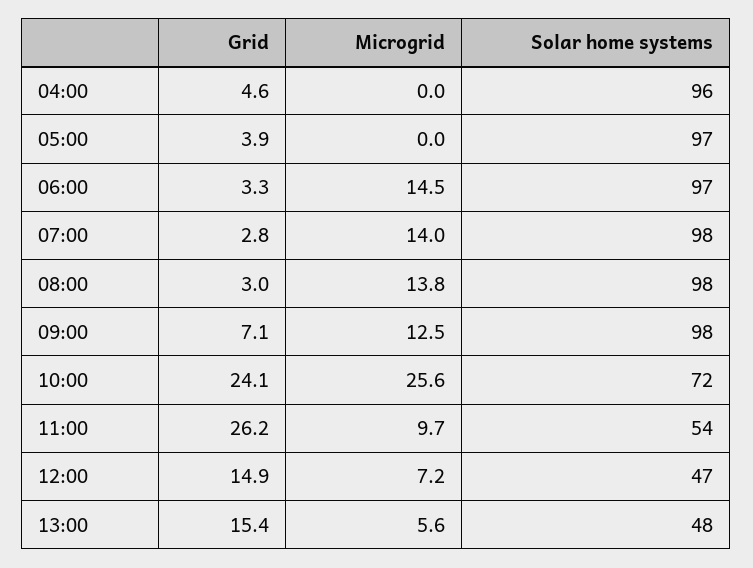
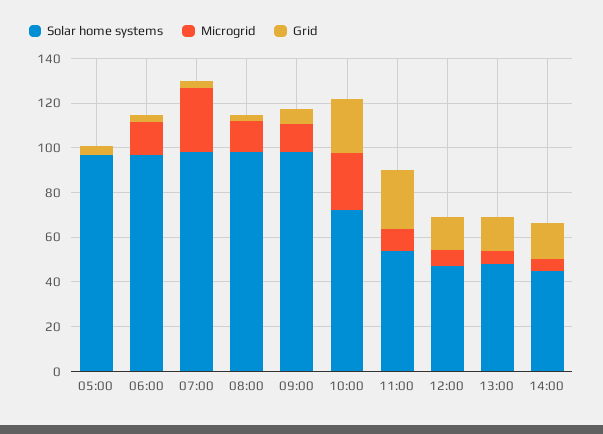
Grid, 04:00: 4.6 -> none
Microgrid, 04:00: 0 -> none
Solar home systems, 04:00: 96 -> none
Microgrid, 07:00: 14 -> 30
Solar home systems, 14:00: none -> 45
Microgrid, 14:00: none -> 5
Grid, 14:00: none -> 15

